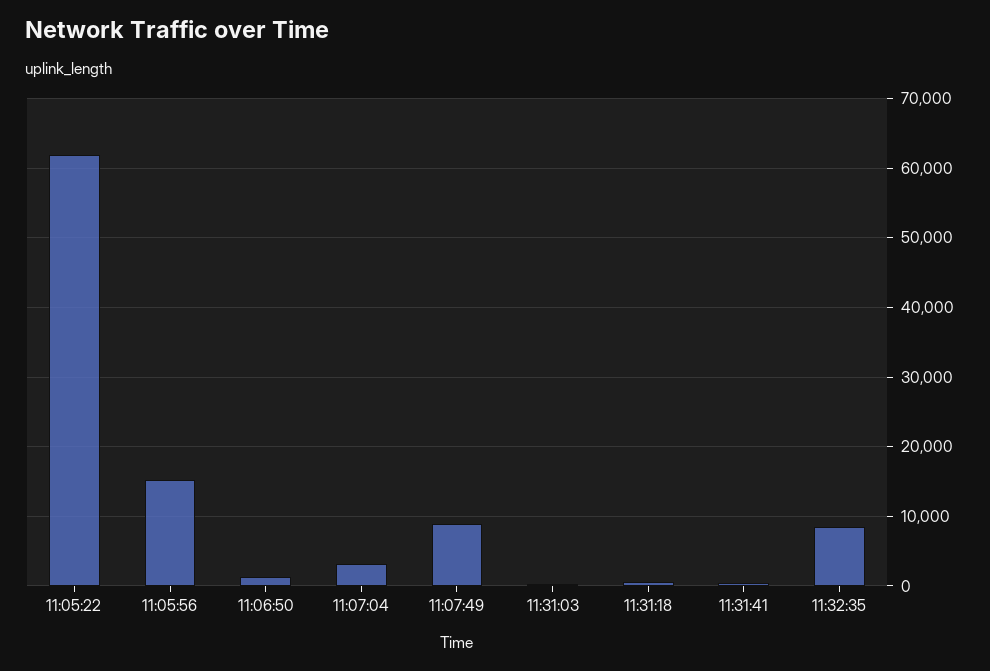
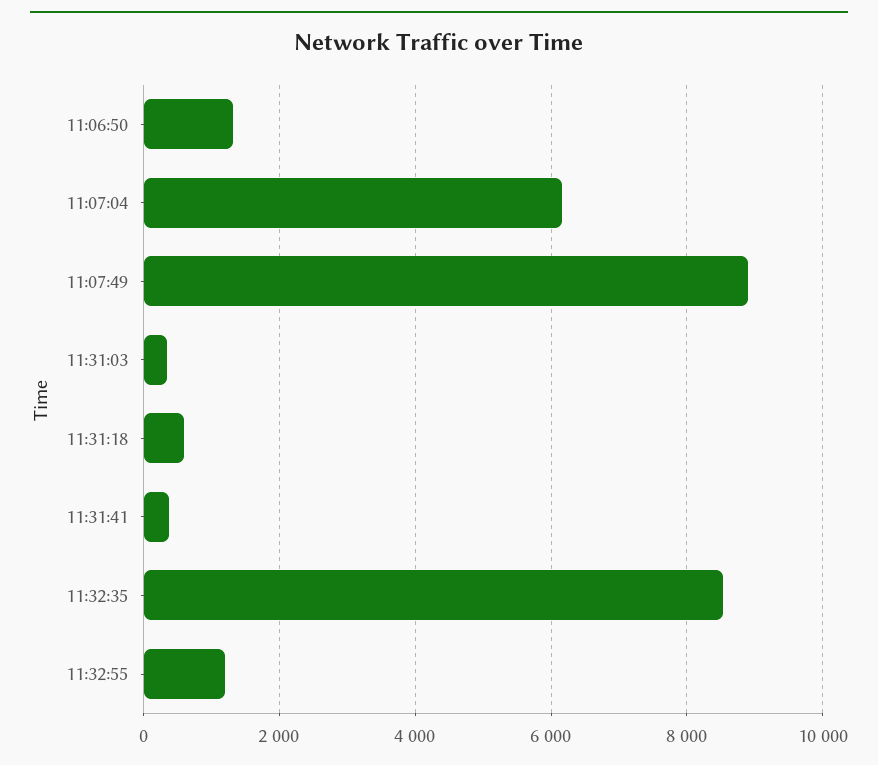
11:05:22: 62000 -> none
11:05:56: 15000 -> none
11:07:04: 3000 -> 6200
11:32:55: none -> 1200

